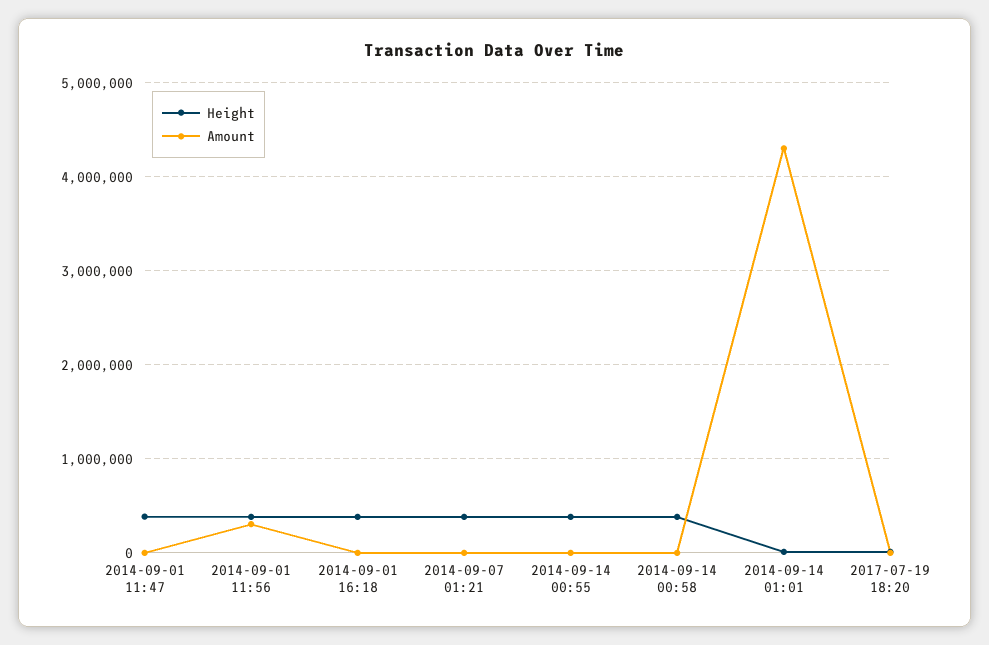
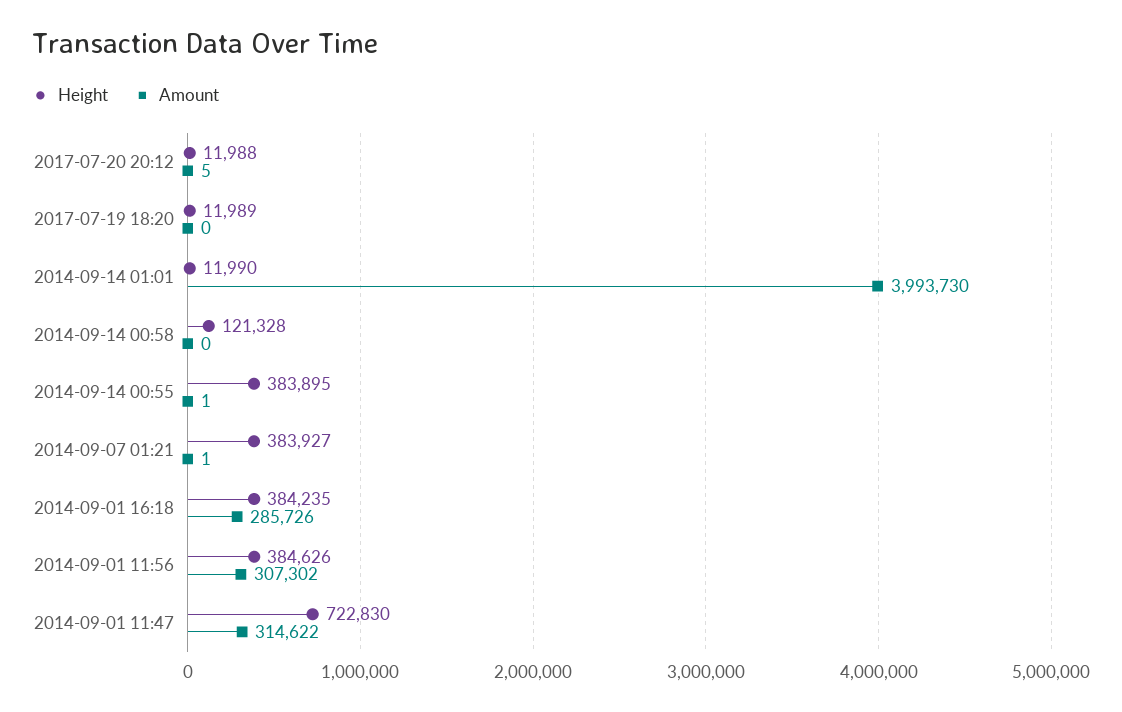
Height, 2014-09-01 11:47: 400000 -> 722830
Amount, 2014-09-01 11:47: 0 -> 314622
Amount, 2014-09-01 16:18: 0 -> 285726
Height, 2014-09-14 00:58: 400000 -> 121328
Amount, 2014-09-14 01:01: 4300000 -> 3993730
Height, 2017-07-20 20:12: none -> 11988
Amount, 2017-07-20 20:12: none -> 5

